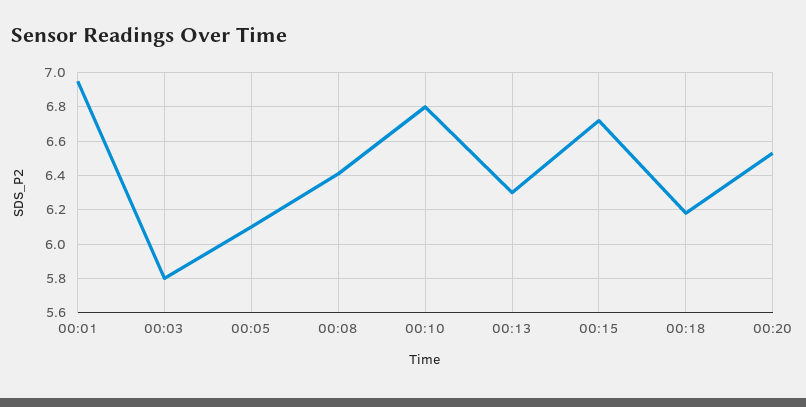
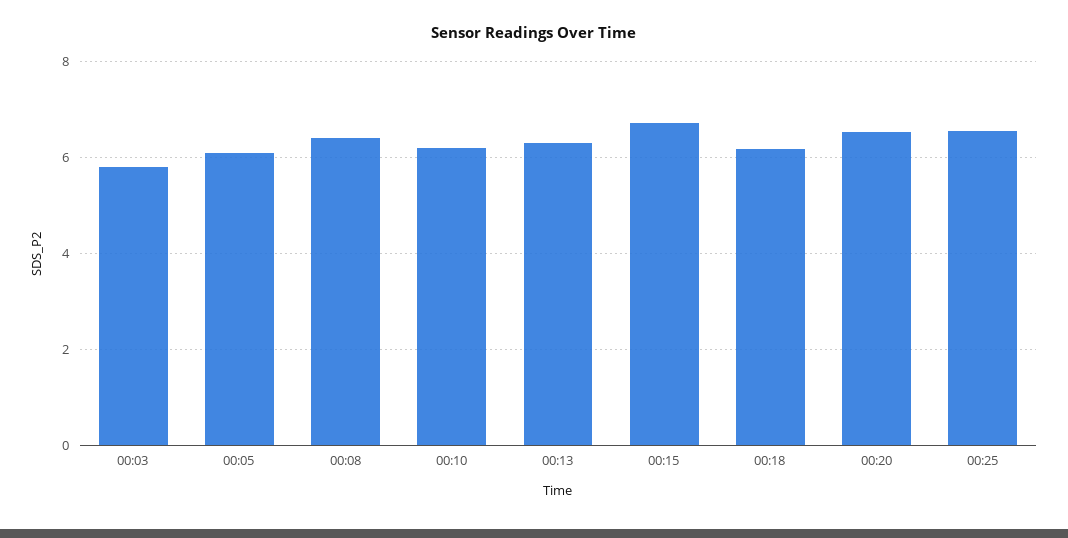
00:01: 6.95 -> none
00:10: 6.8 -> 6.2
00:25: none -> 6.6

